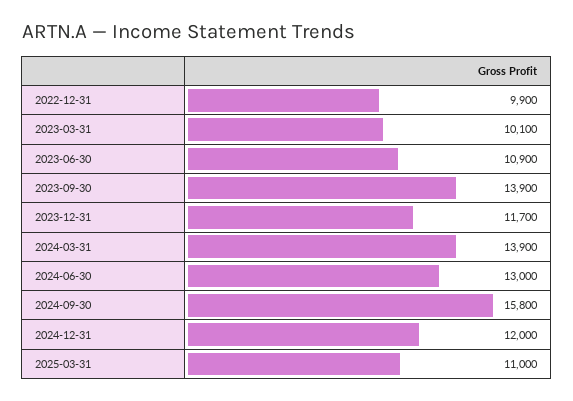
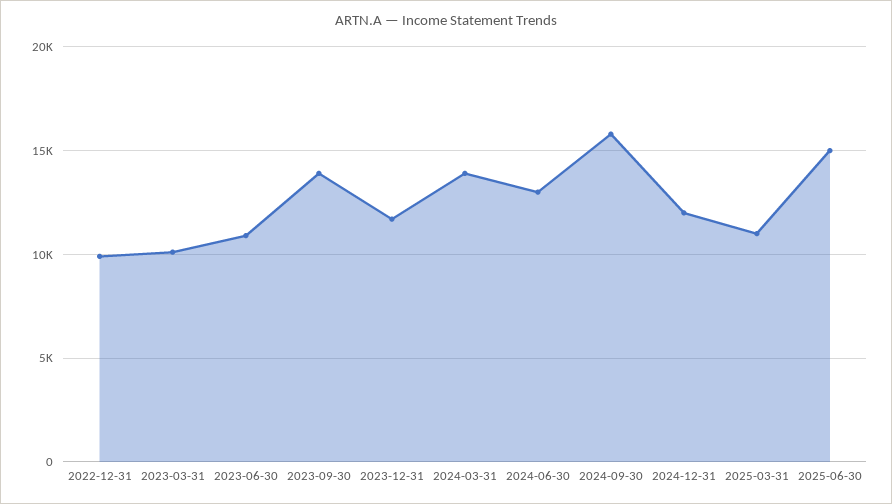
2025-06-30: none -> 15000

